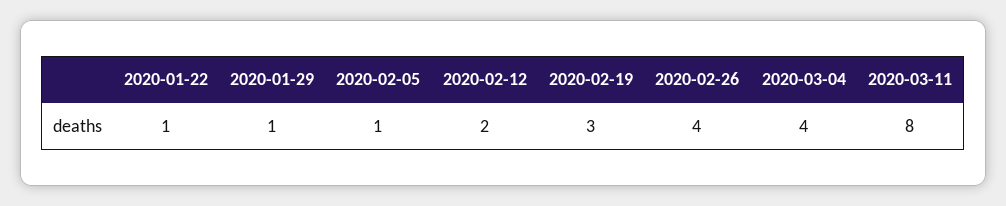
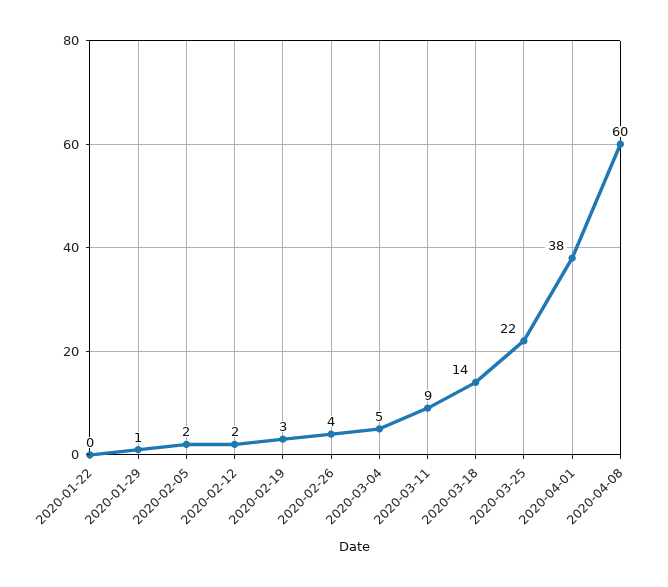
2020-01-22: 1 -> 0
2020-02-05: 1 -> 2
2020-03-04: 4 -> 5
2020-03-11: 8 -> 9
2020-03-18: none -> 14
2020-03-25: none -> 22
2020-04-01: none -> 38
2020-04-08: none -> 60

